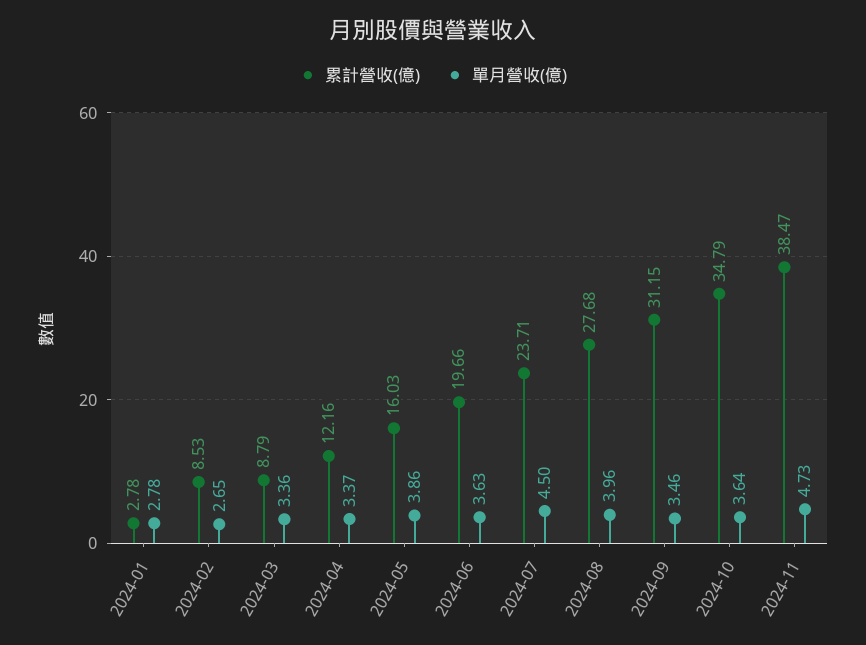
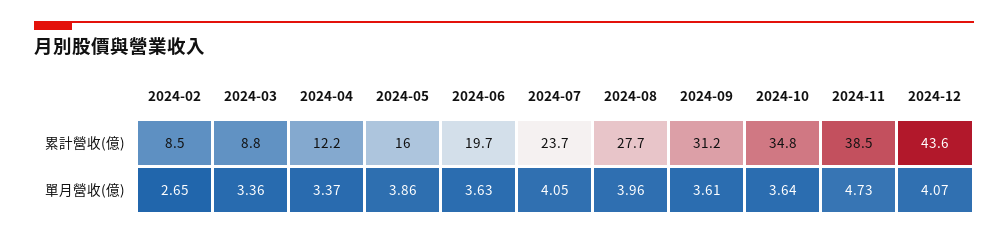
累計營收(億), 2024-01: 2.78 -> none
單月營收(億), 2024-01: 2.78 -> none
單月營收(億), 2024-07: 4.5 -> 4.05
單月營收(億), 2024-09: 3.46 -> 3.61
累計營收(億), 2024-12: none -> 43.6
單月營收(億), 2024-12: none -> 4.07

